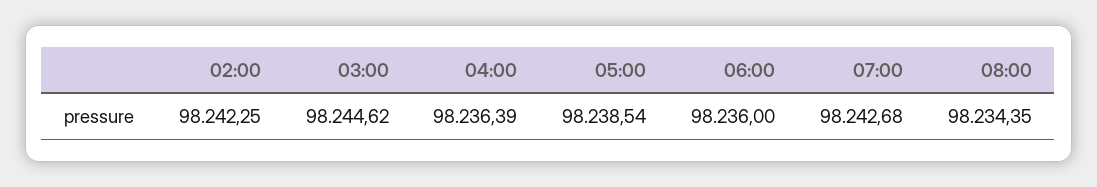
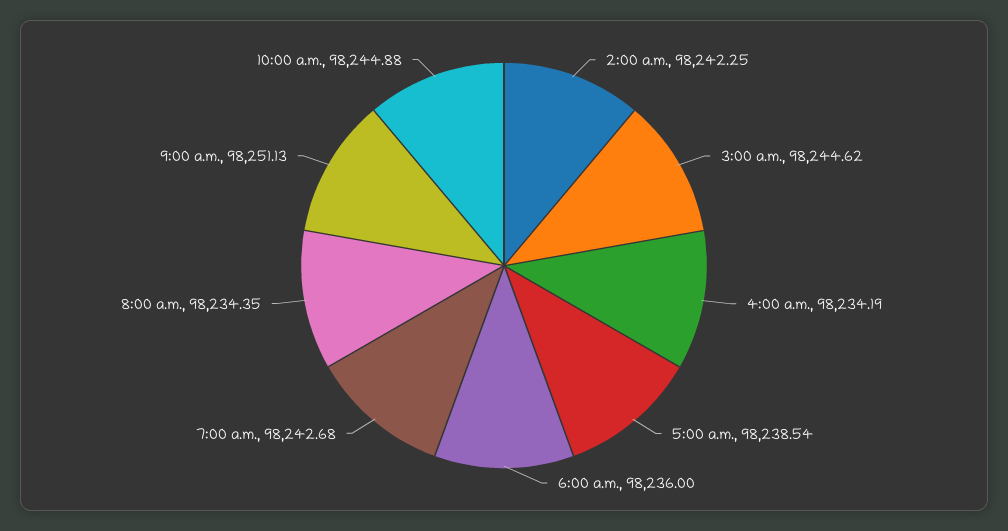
04:00: 98236.39 -> 98234.19
9:00 a.m.: none -> 98251.13
10:00 a.m.: none -> 98244.88

